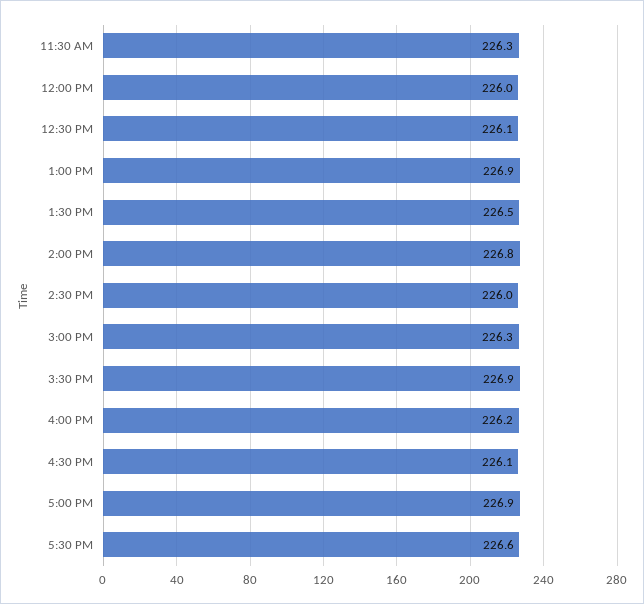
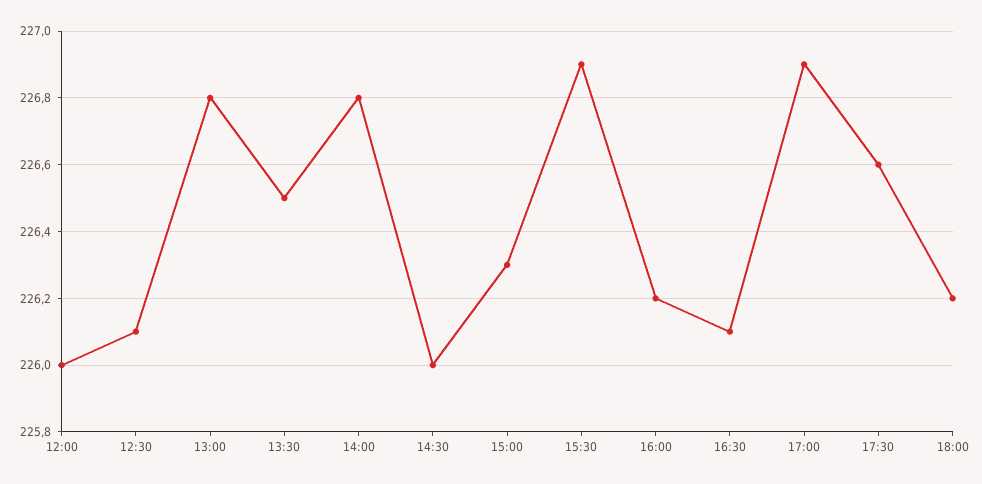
11:30 AM: 226.3 -> none
1:00 PM: 226.9 -> 226.8
18:00: none -> 226.2

